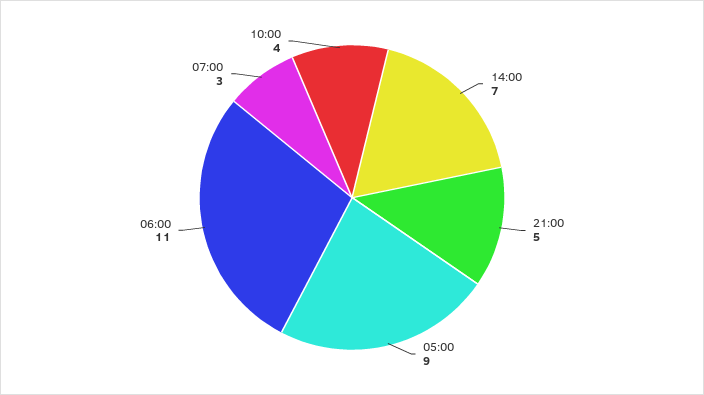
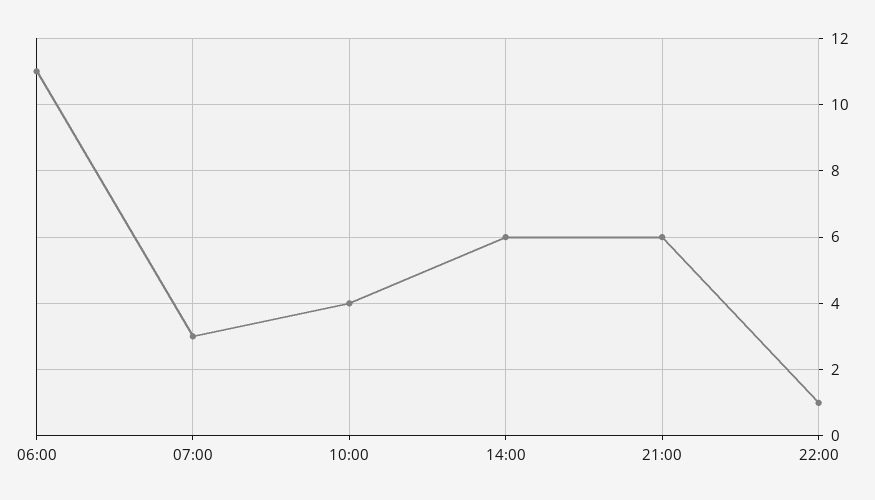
14:00: 7 -> 6
21:00: 5 -> 6
05:00: 9 -> none
22:00: none -> 1

